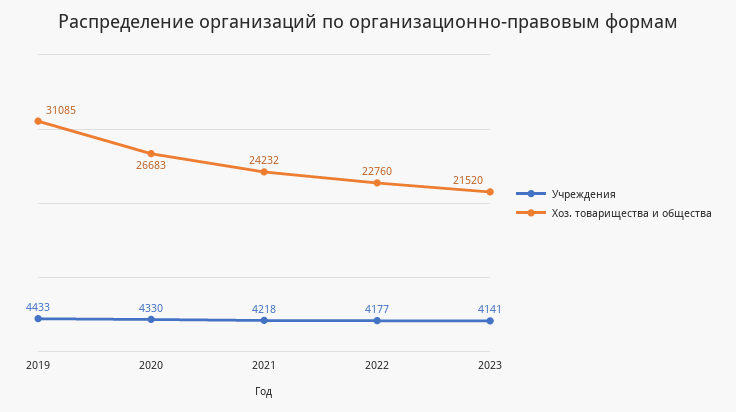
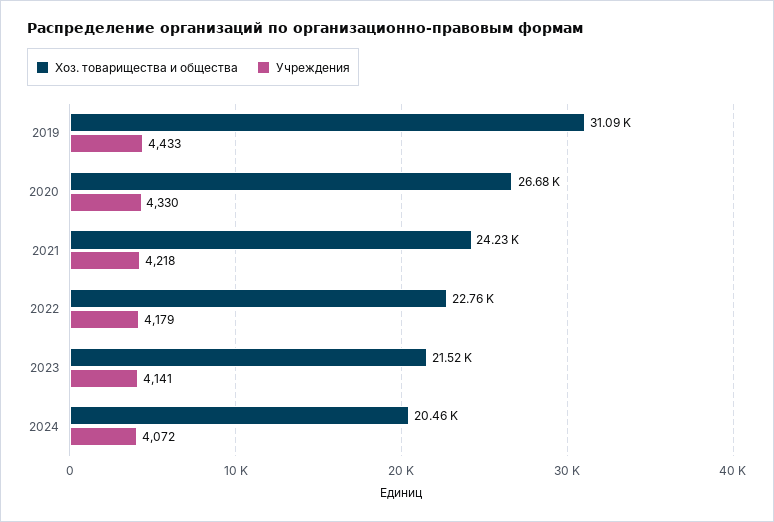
Учреждения, 2022: 4177 -> 4179
Хоз. товарищества и общества, 2024: none -> 20460
Учреждения, 2024: none -> 4072

